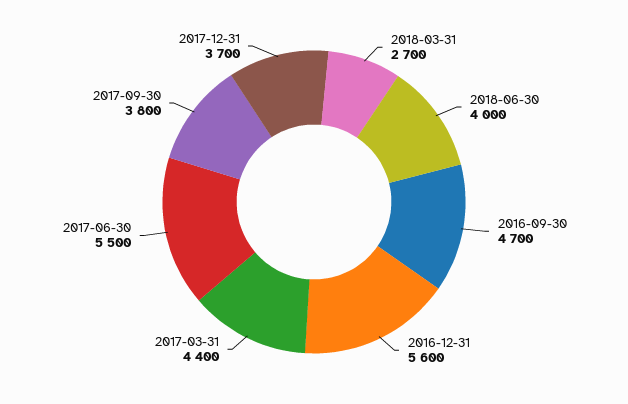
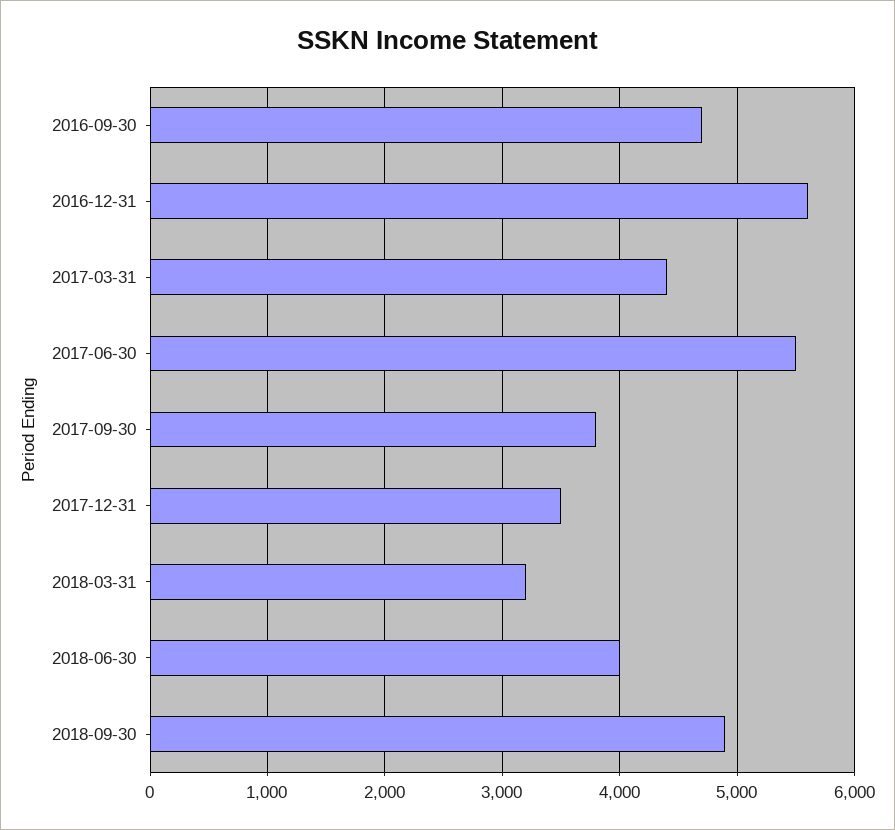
2018-03-31: 2700 -> 3200
2017-12-31: 3700 -> 3500
2018-09-30: none -> 4900

